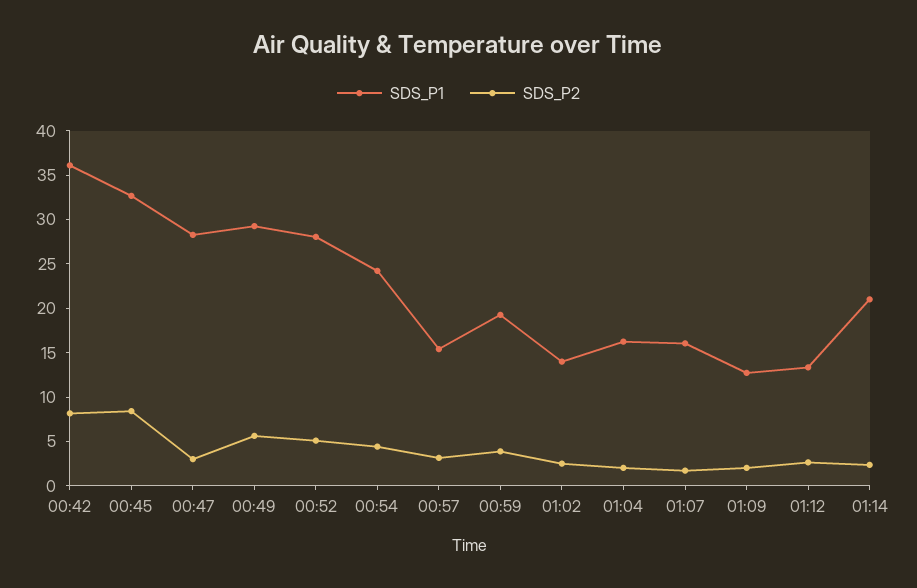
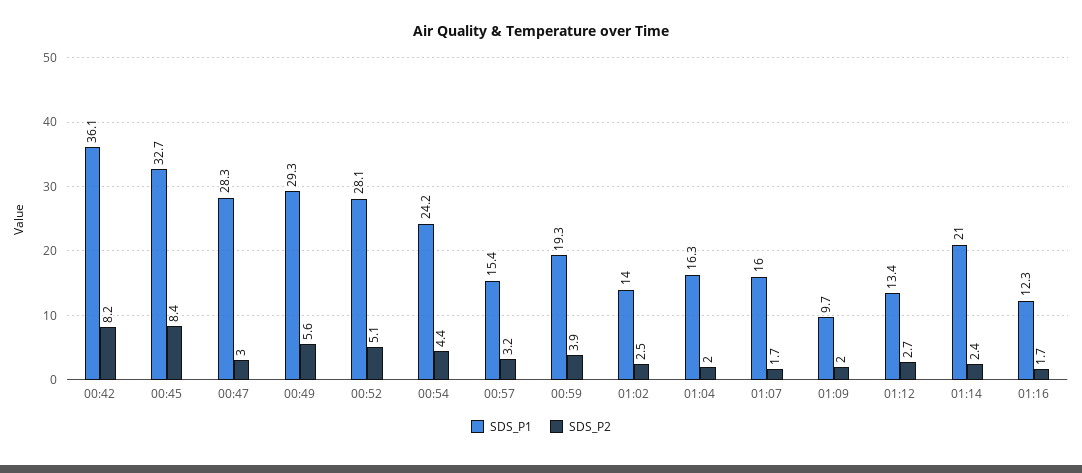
SDS_P1, 01:09: 13 -> 9.7
SDS_P1, 01:16: none -> 12.3
SDS_P2, 01:16: none -> 1.7

